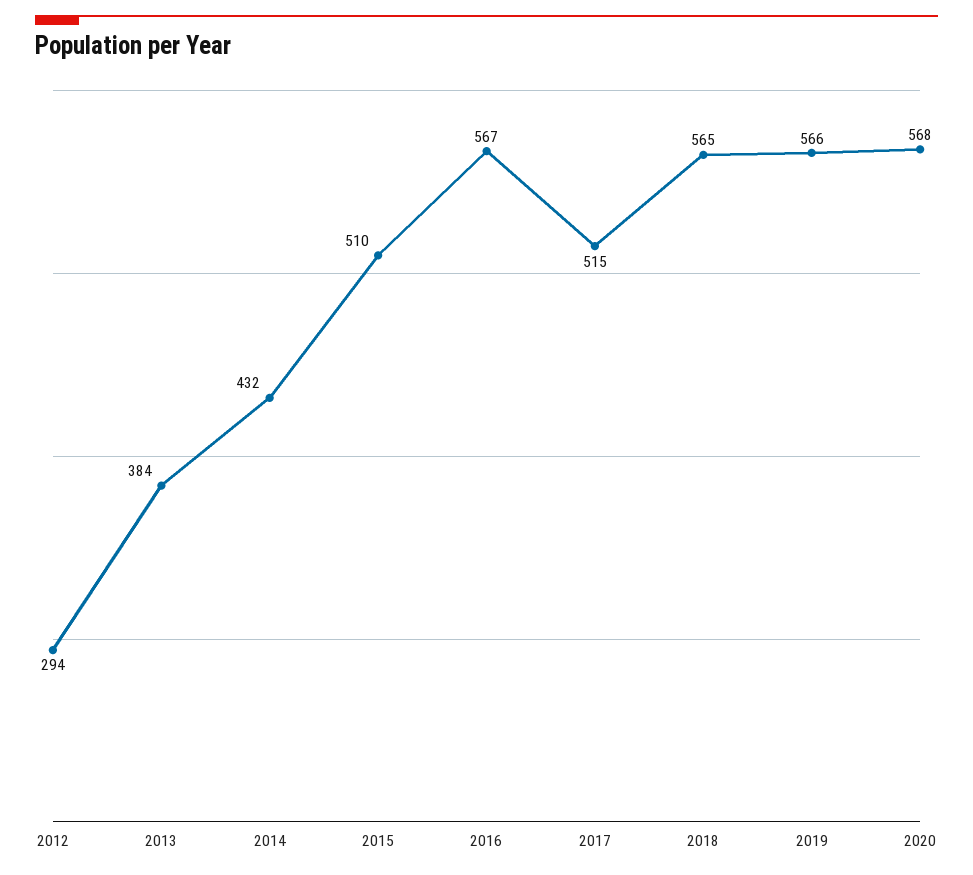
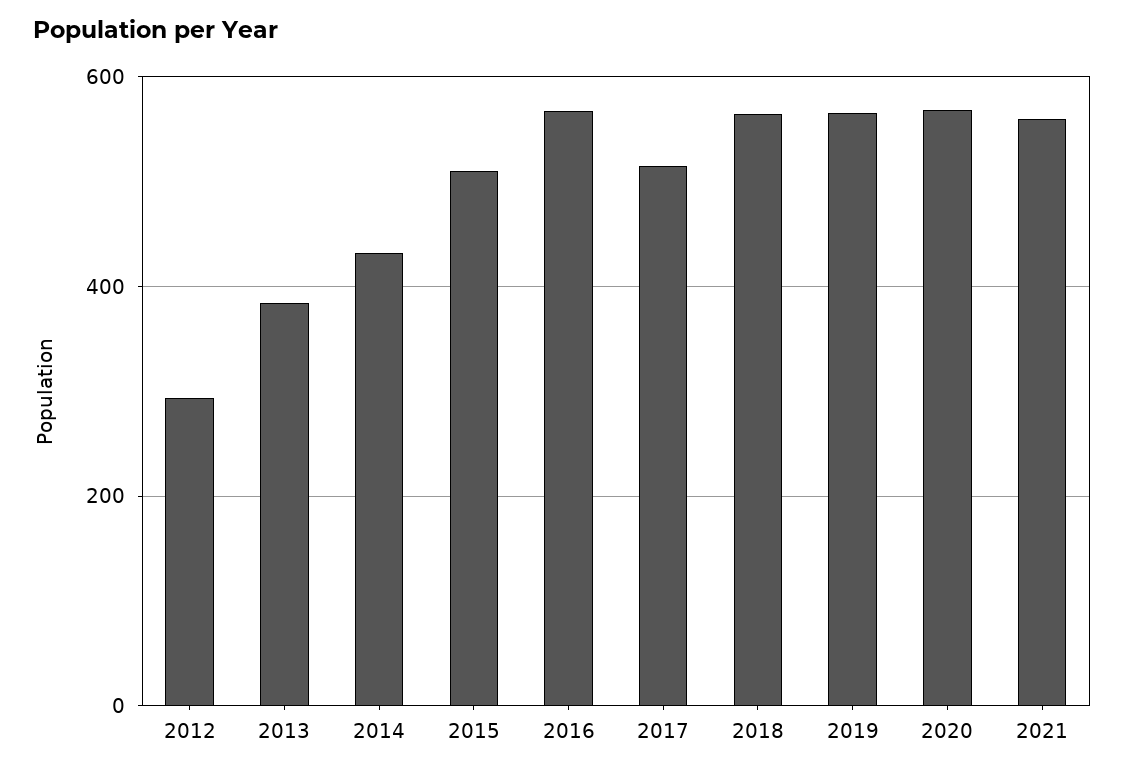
2021: none -> 560

